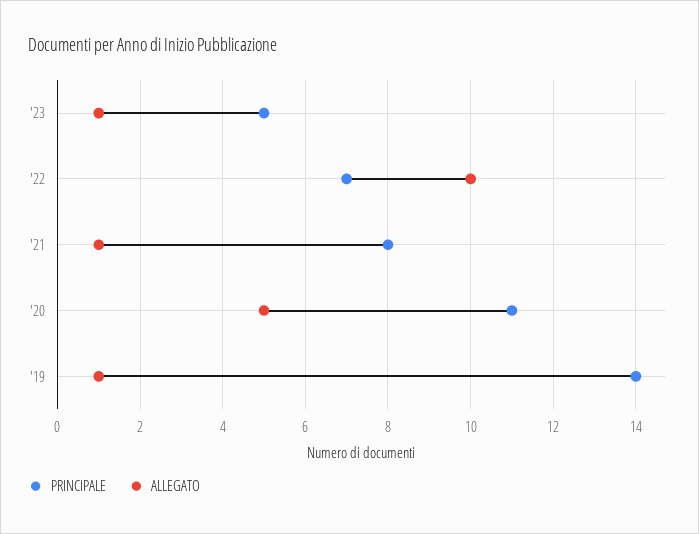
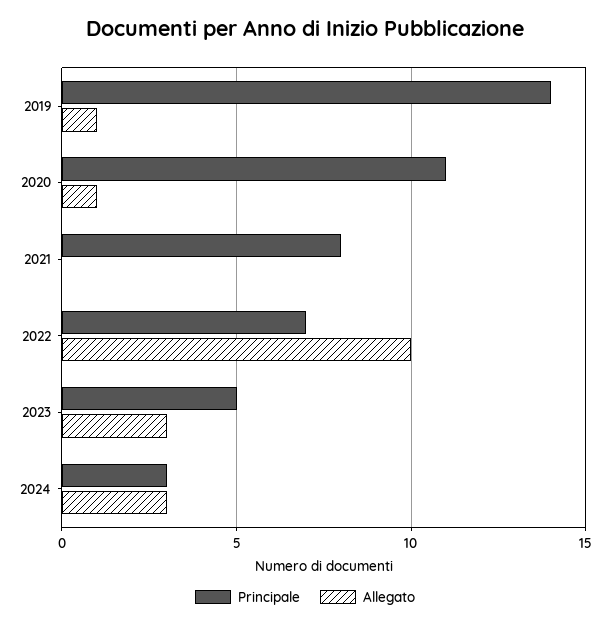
ALLEGATO, '23: 1 -> 3
ALLEGATO, '21: 1 -> 0
ALLEGATO, '20: 5 -> 1
PRINCIPALE, 2024: none -> 3
ALLEGATO, 2024: none -> 3

